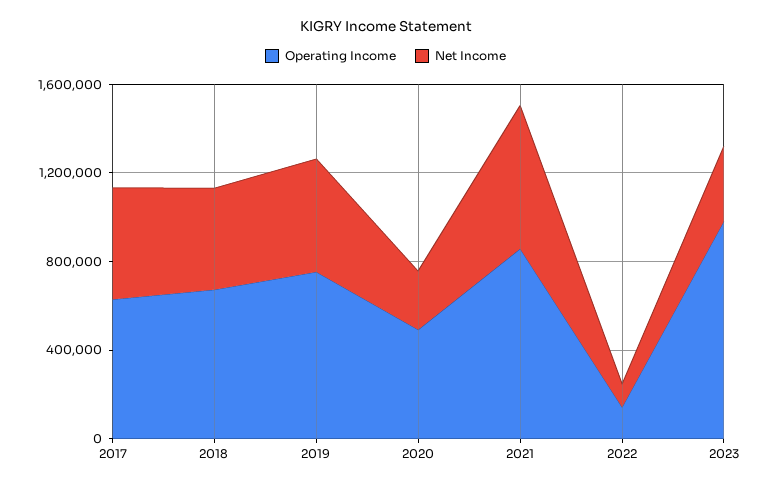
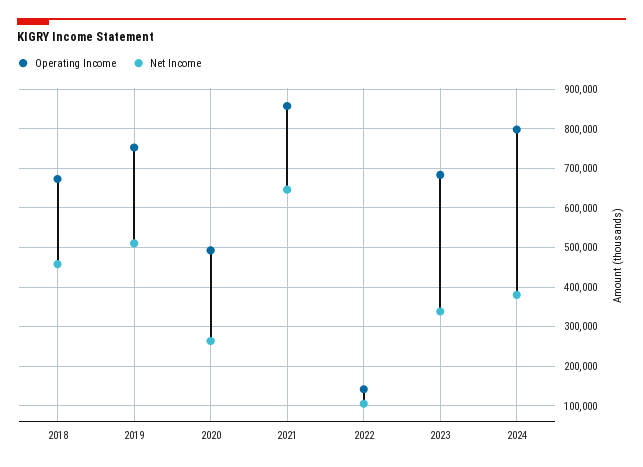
Operating Income, 2017: 600000 -> none
Net Income, 2017: 500000 -> none
Operating Income, 2023: 1000000 -> 680000
Operating Income, 2024: none -> 800000
Net Income, 2024: none -> 380000

